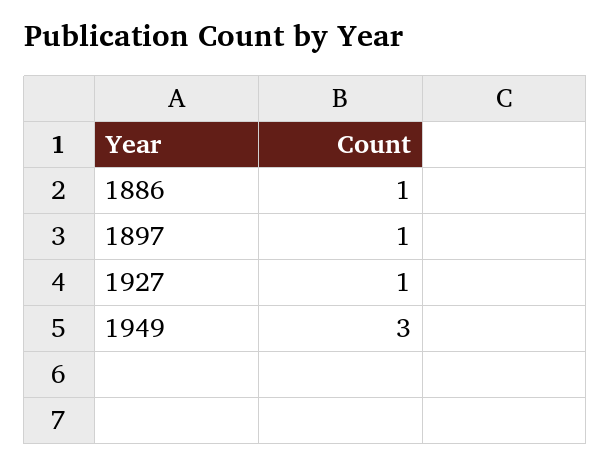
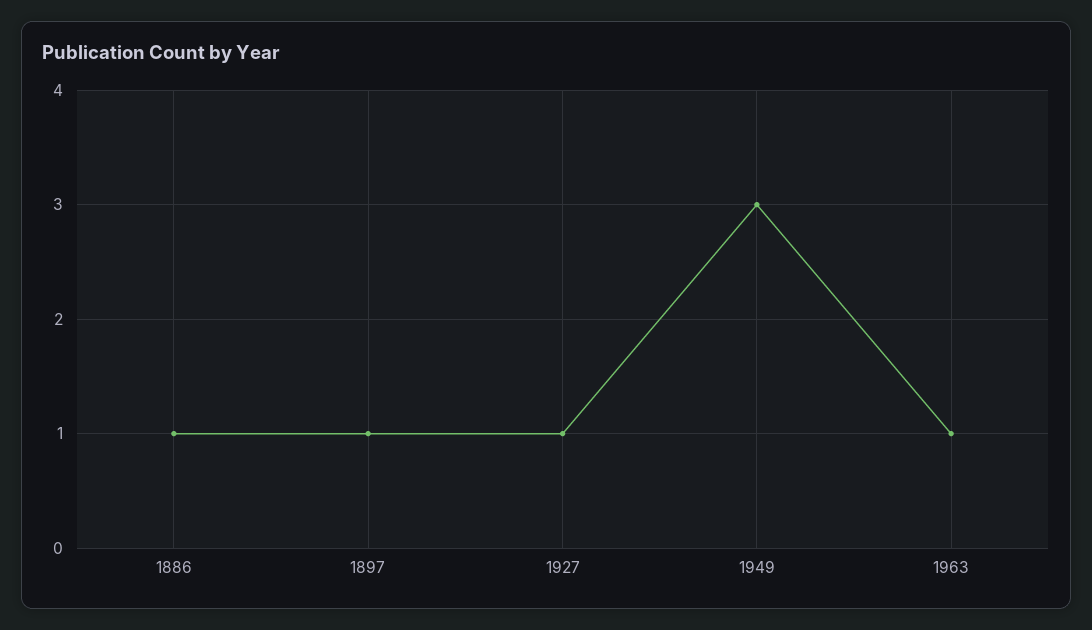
1963: none -> 1

